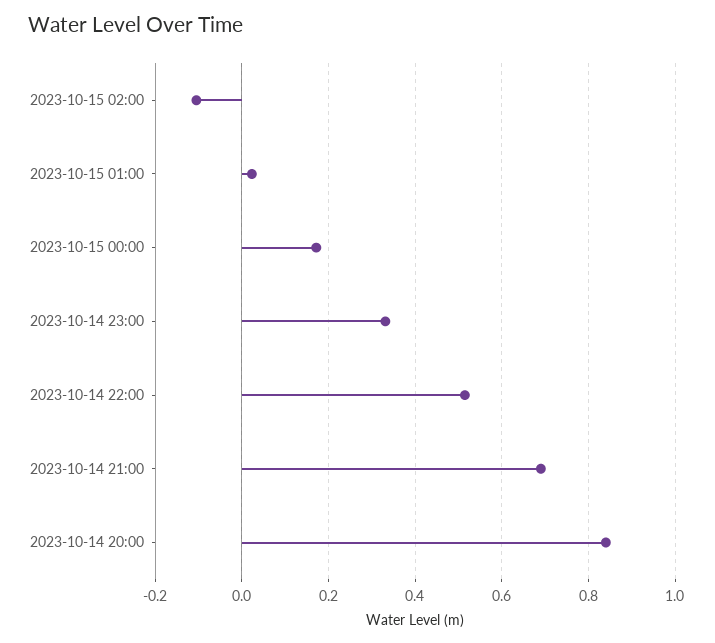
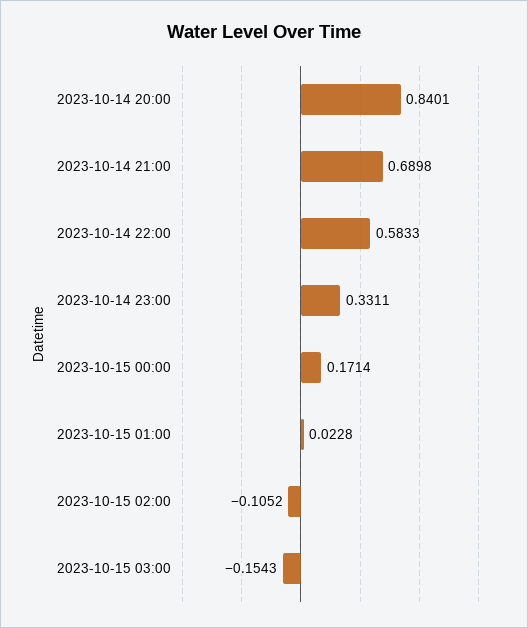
2023-10-14 22:00: 0.52 -> 0.5833
2023-10-15 03:00: none -> -0.1543

